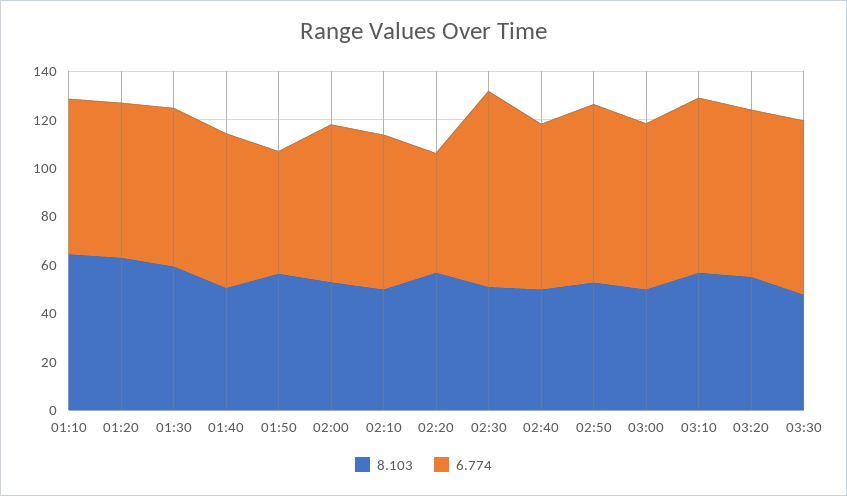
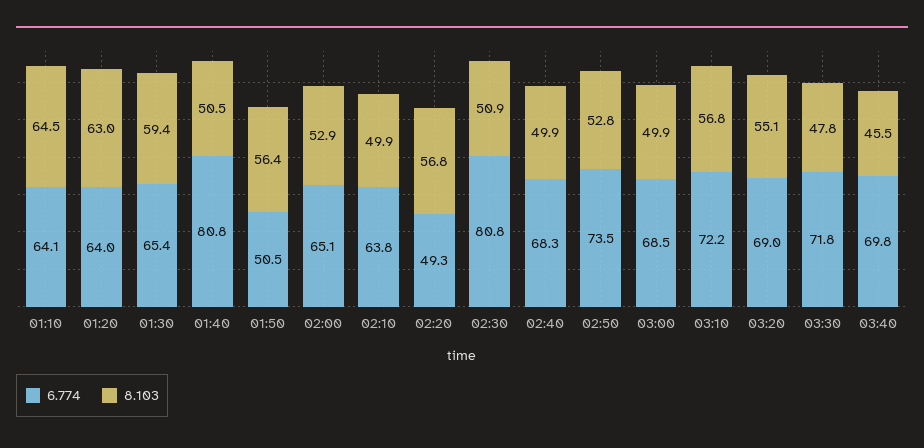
6.774, 01:40: 65 -> 80.8
6.774, 03:40: none -> 69.8
8.103, 03:40: none -> 45.5

